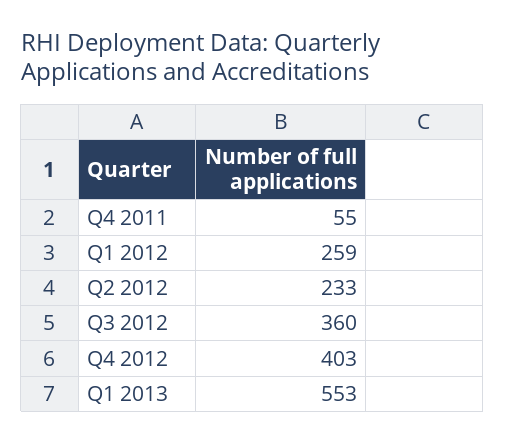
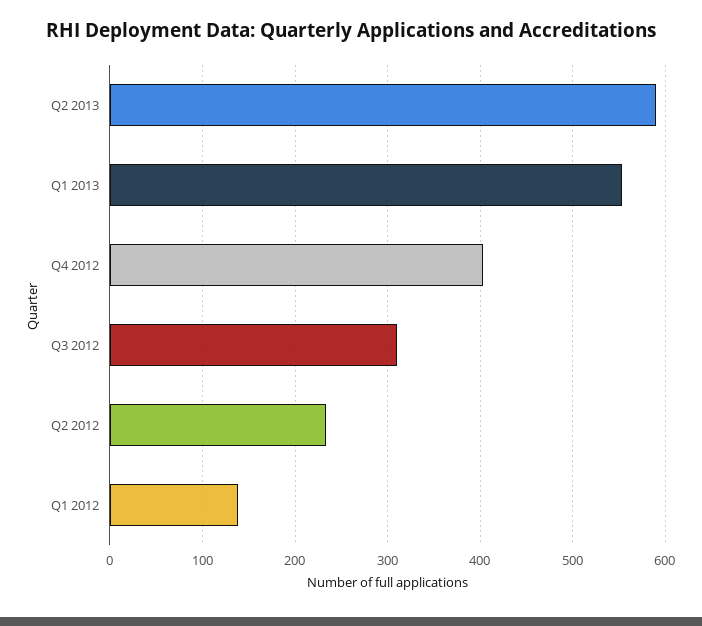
Q4 2011: 55 -> none
Q1 2012: 259 -> 140
Q3 2012: 360 -> 310
Q2 2013: none -> 590

